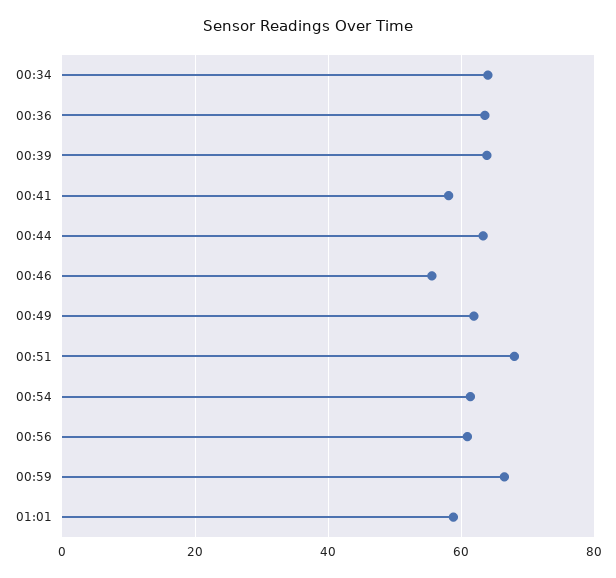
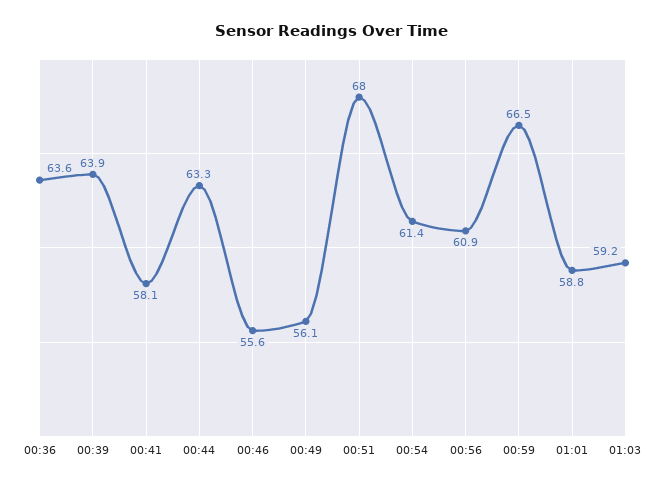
00:34: 64 -> none
00:49: 62 -> 56.1
01:03: none -> 59.2

